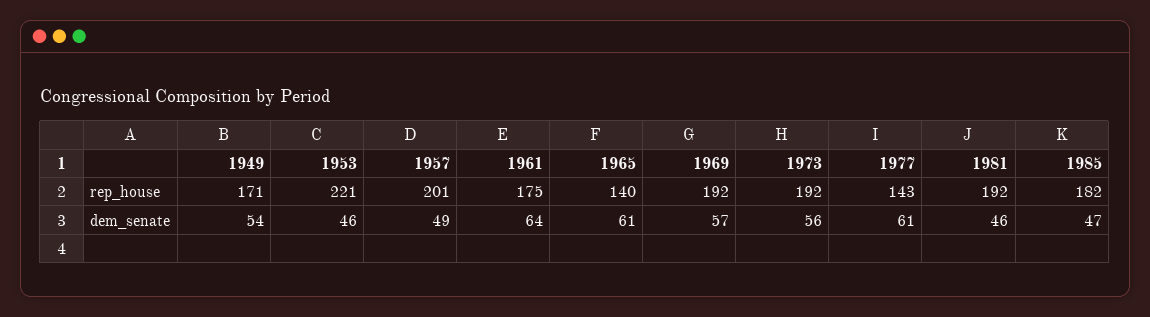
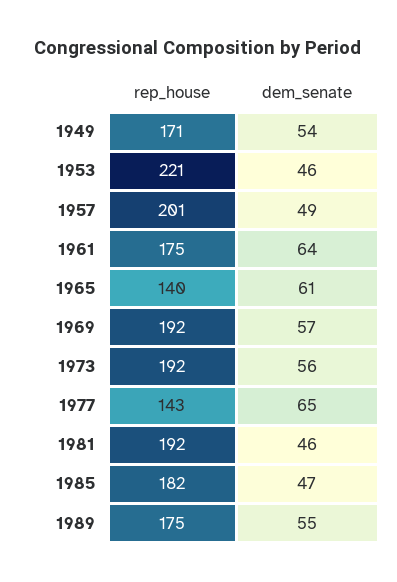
1977, dem_senate: 61 -> 65
1989, rep_house: none -> 175
1989, dem_senate: none -> 55

